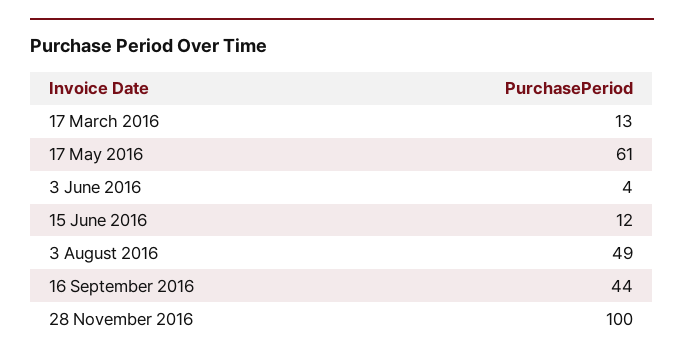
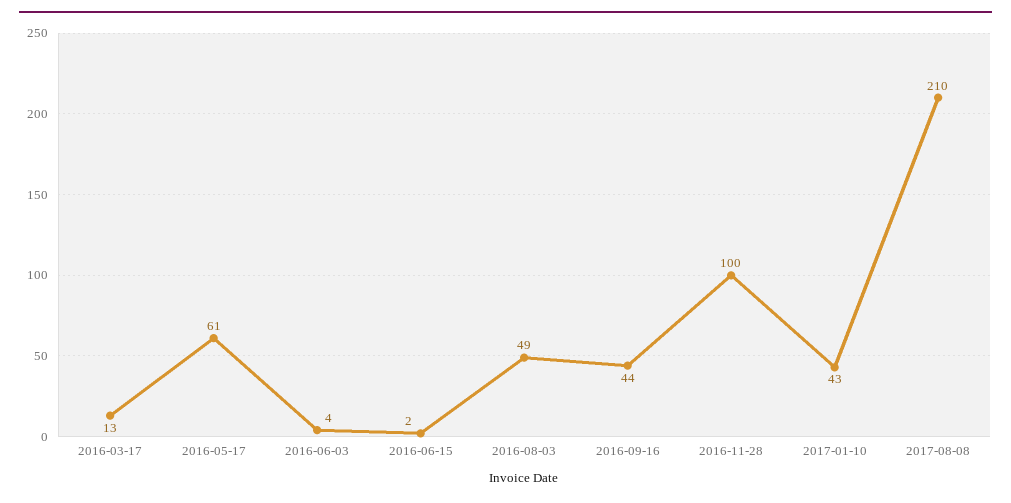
15 June 2016: 12 -> 2
2017-01-10: none -> 43
2017-08-08: none -> 210

